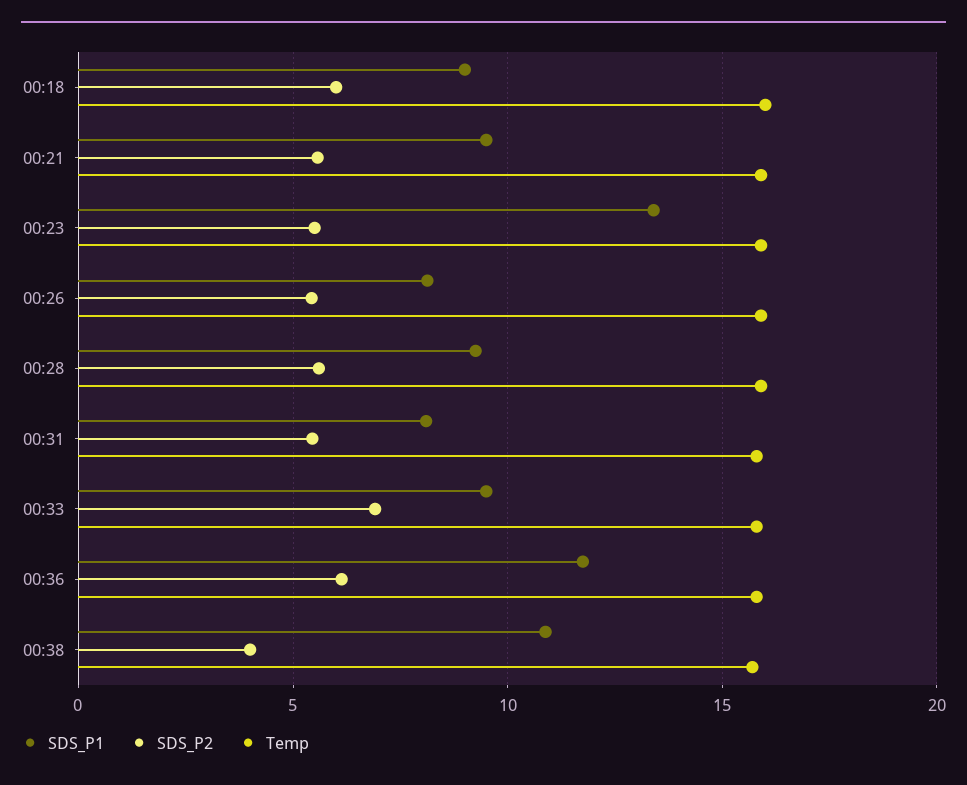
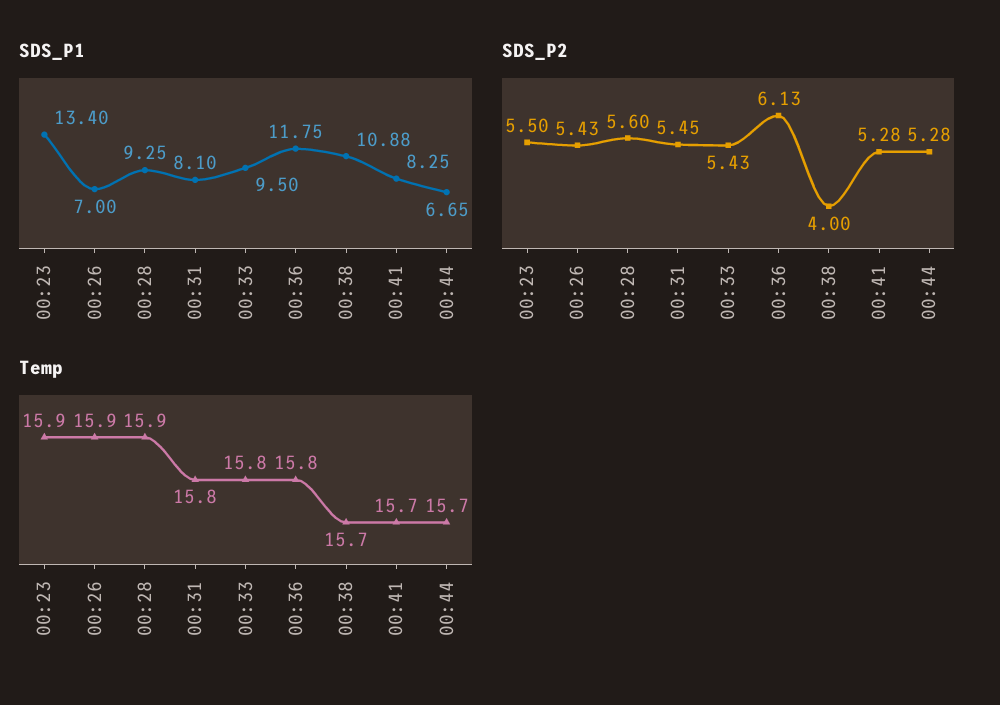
SDS_P1, 00:18: 9 -> none
SDS_P2, 00:18: 6 -> none
Temp, 00:18: 16 -> none
SDS_P1, 00:21: 9.5 -> none
SDS_P2, 00:21: 5.5 -> none
Temp, 00:21: 16 -> none
SDS_P1, 00:26: 8 -> 7
SDS_P2, 00:33: 7 -> 5.43
SDS_P1, 00:41: none -> 8.25
SDS_P1, 00:44: none -> 6.65
SDS_P2, 00:41: none -> 5.28
SDS_P2, 00:44: none -> 5.28
Temp, 00:41: none -> 15.7
Temp, 00:44: none -> 15.7

